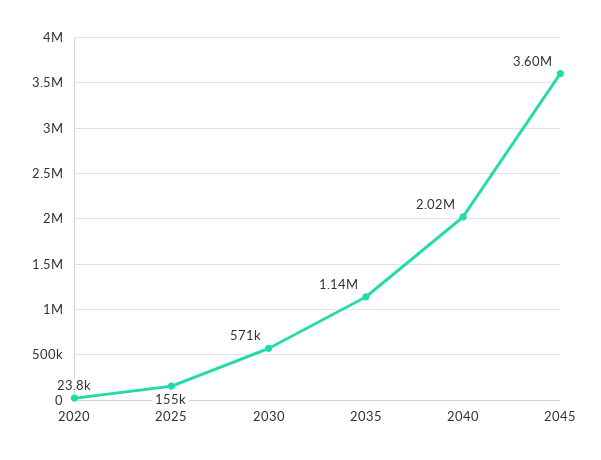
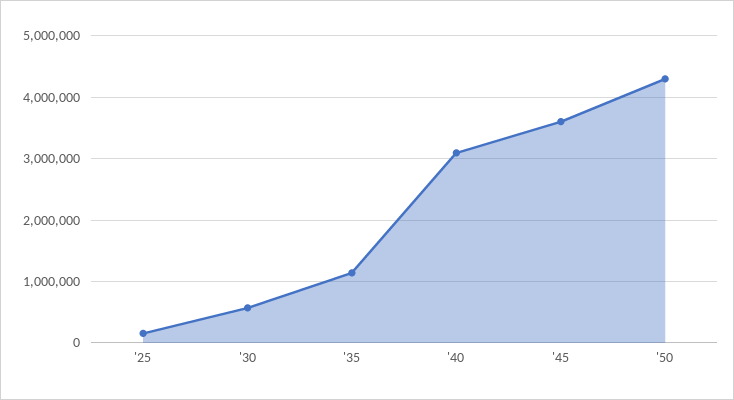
2020: 23800 -> none
2040: 2020000 -> 3100000
'50: none -> 4300000

